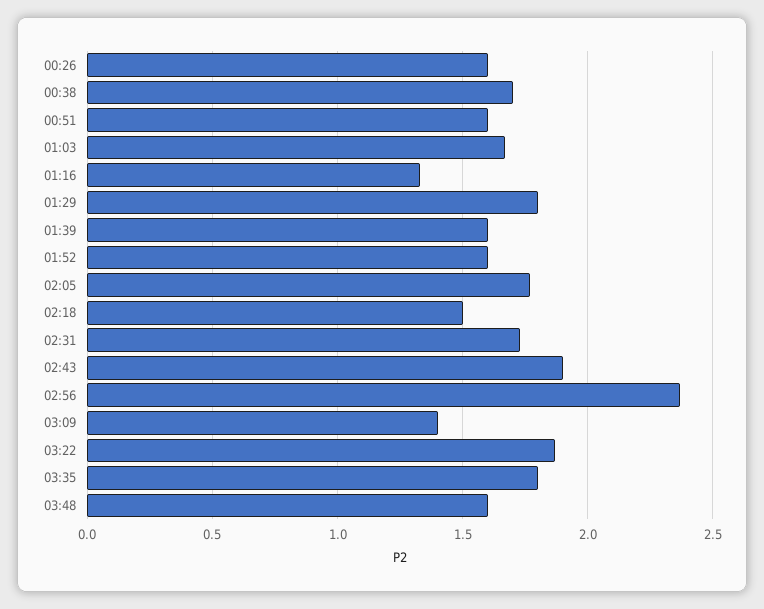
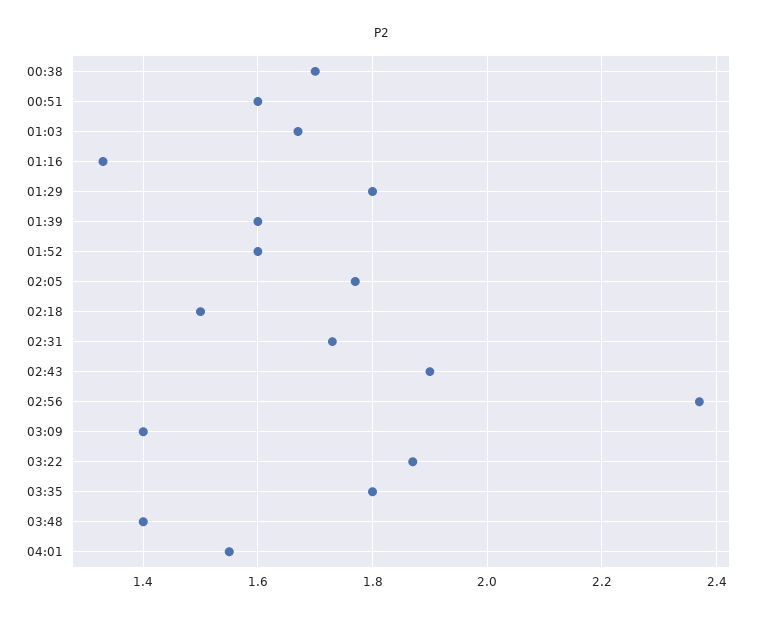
00:26: 1.6 -> none
03:48: 1.6 -> 1.4
04:01: none -> 1.55

